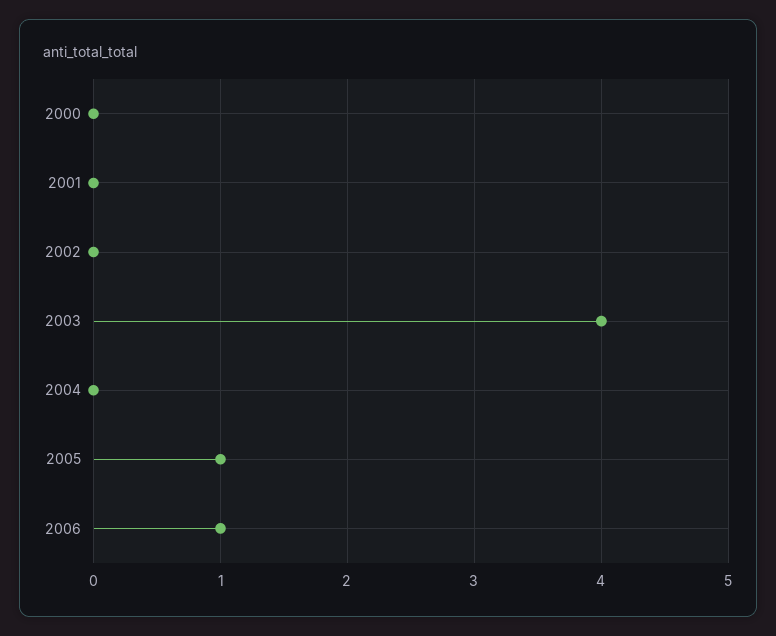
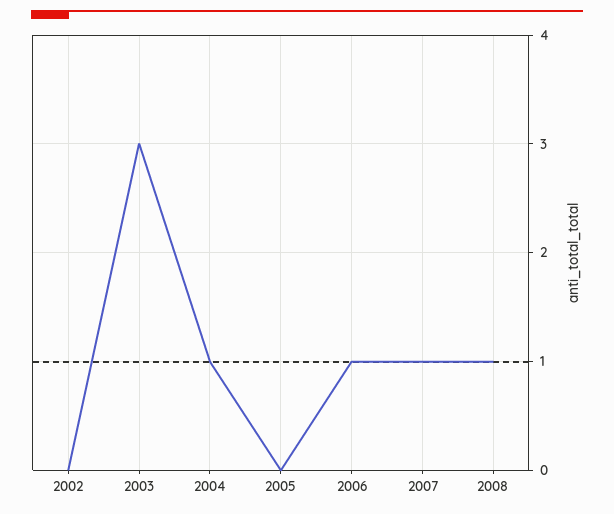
2000: 0 -> none
2001: 0 -> none
2003: 4 -> 3
2004: 0 -> 1
2005: 1 -> 0
2007: none -> 1
2008: none -> 1

